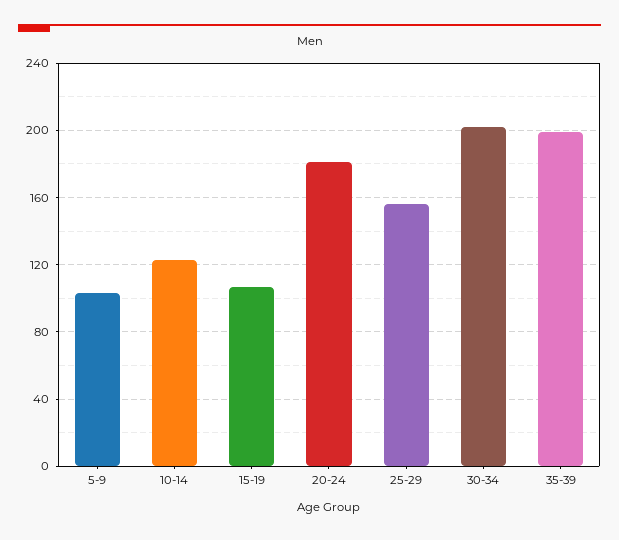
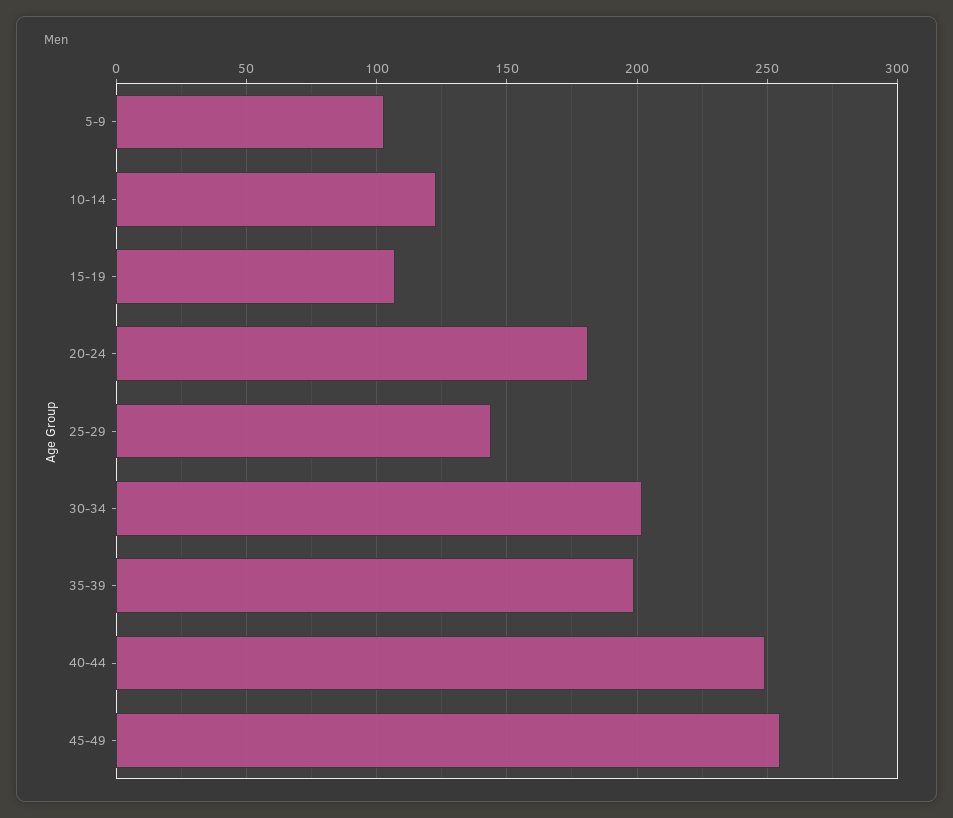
25-29: 155 -> 145
40-44: none -> 250
45-49: none -> 255

